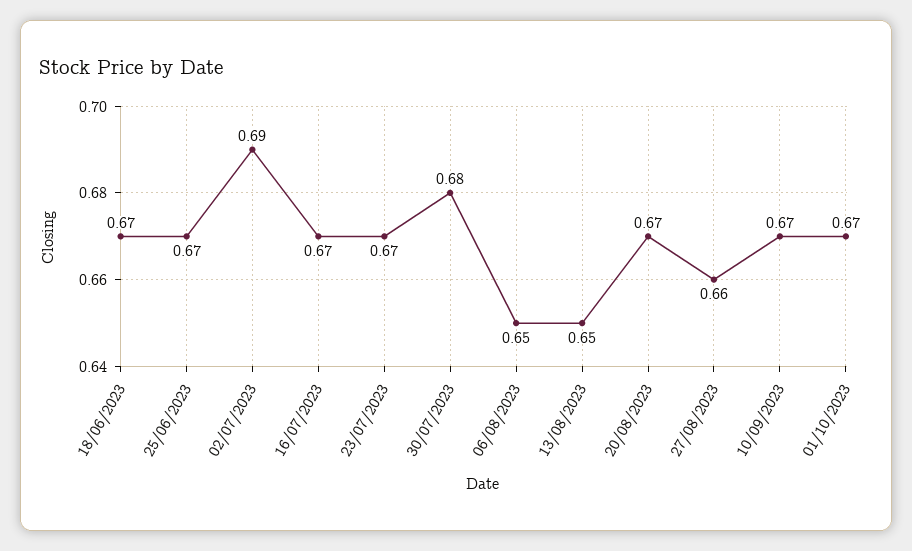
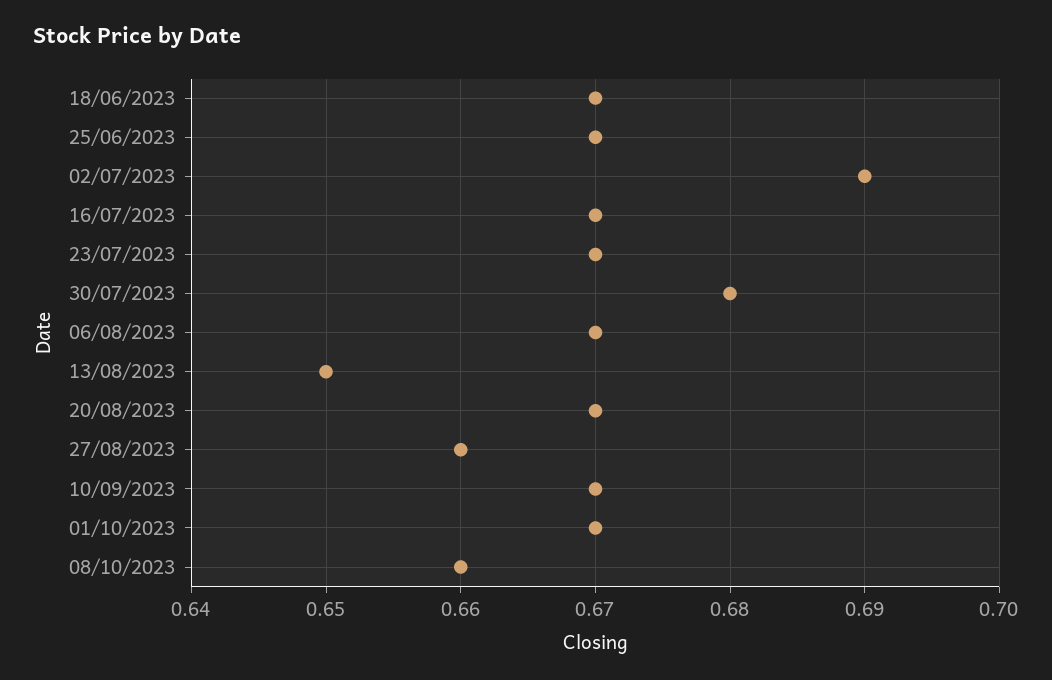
06/08/2023: 0.65 -> 0.67
08/10/2023: none -> 0.66

